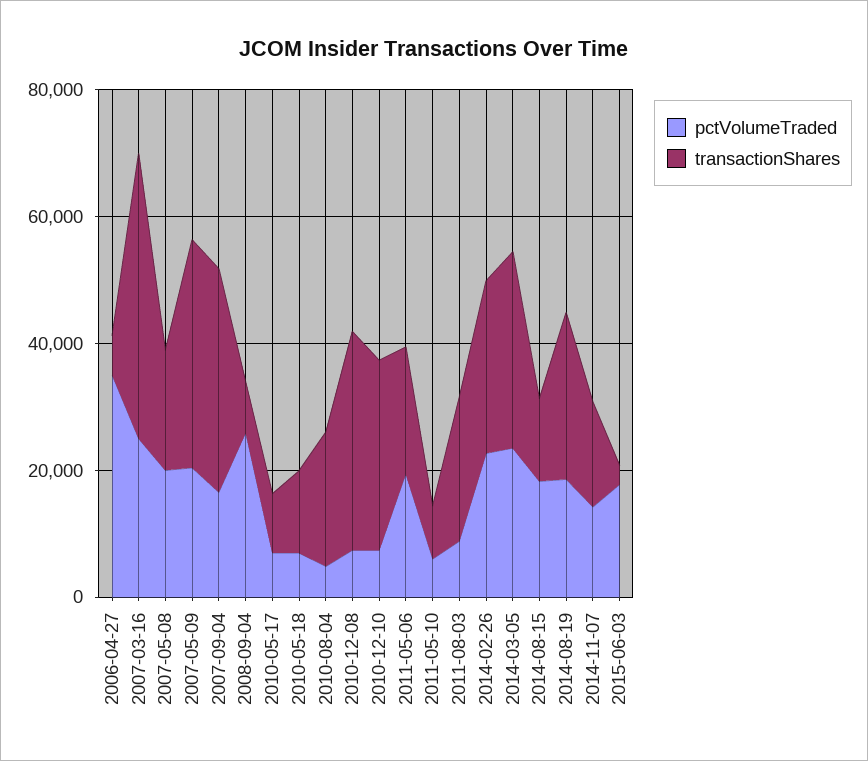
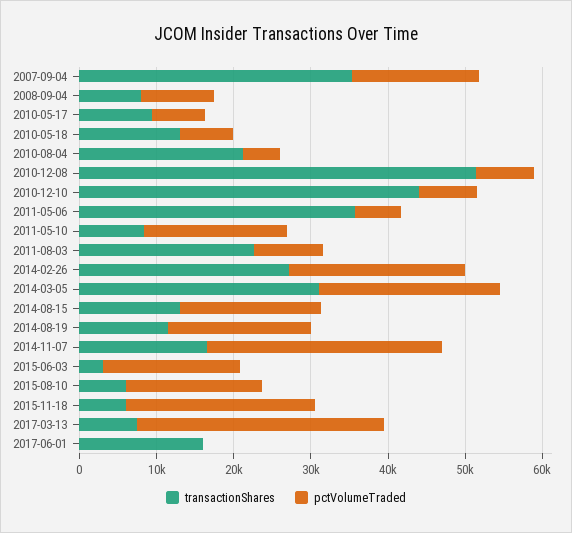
pctVolumeTraded, 2006-04-27: 35000 -> none
transactionShares, 2006-04-27: 5000 -> none
pctVolumeTraded, 2007-03-16: 25000 -> none
transactionShares, 2007-03-16: 45000 -> none
pctVolumeTraded, 2007-05-08: 20000 -> none
transactionShares, 2007-05-08: 20000 -> none
pctVolumeTraded, 2007-05-09: 20000 -> none
transactionShares, 2007-05-09: 35000 -> none
pctVolumeTraded, 2008-09-04: 25000 -> 10000
transactionShares, 2010-12-08: 35000 -> 52000
transactionShares, 2010-12-10: 30000 -> 44000
pctVolumeTraded, 2011-05-06: 20000 -> 6000
transactionShares, 2011-05-06: 20000 -> 36000
pctVolumeTraded, 2011-05-10: 5000 -> 18000
transactionShares, 2014-08-19: 25000 -> 12000
pctVolumeTraded, 2014-11-07: 15000 -> 30000
transactionShares, 2015-08-10: none -> 6000
pctVolumeTraded, 2015-08-10: none -> 18000
transactionShares, 2015-11-18: none -> 6000
pctVolumeTraded, 2015-11-18: none -> 24000
transactionShares, 2017-03-13: none -> 8000
pctVolumeTraded, 2017-03-13: none -> 32000
transactionShares, 2017-06-01: none -> 16000
pctVolumeTraded, 2017-06-01: none -> 0

